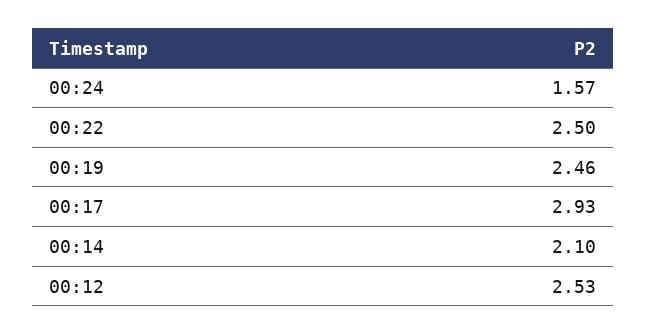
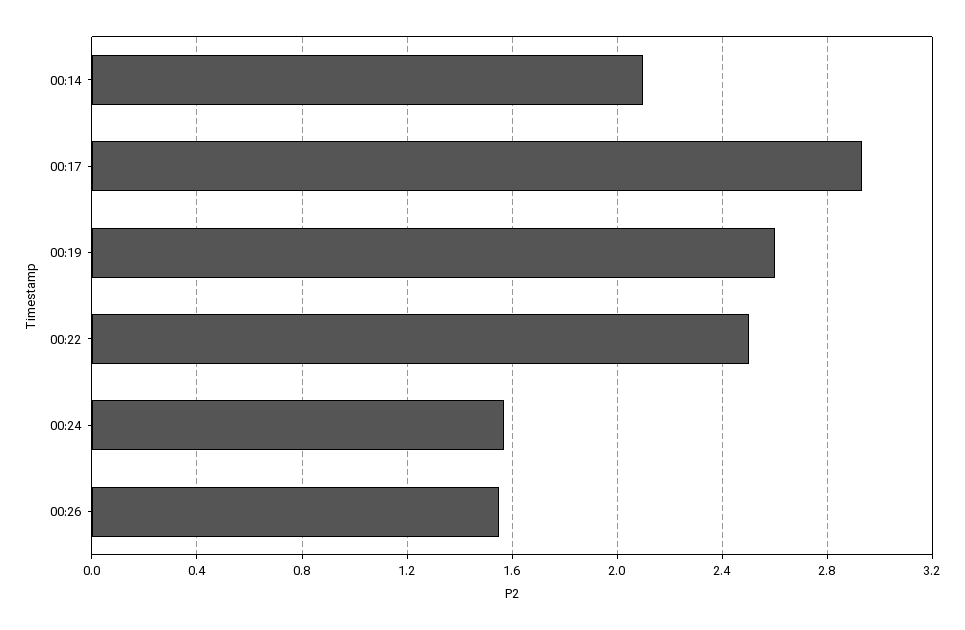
00:19: 2.46 -> 2.6
00:12: 2.53 -> none
00:26: none -> 1.55

